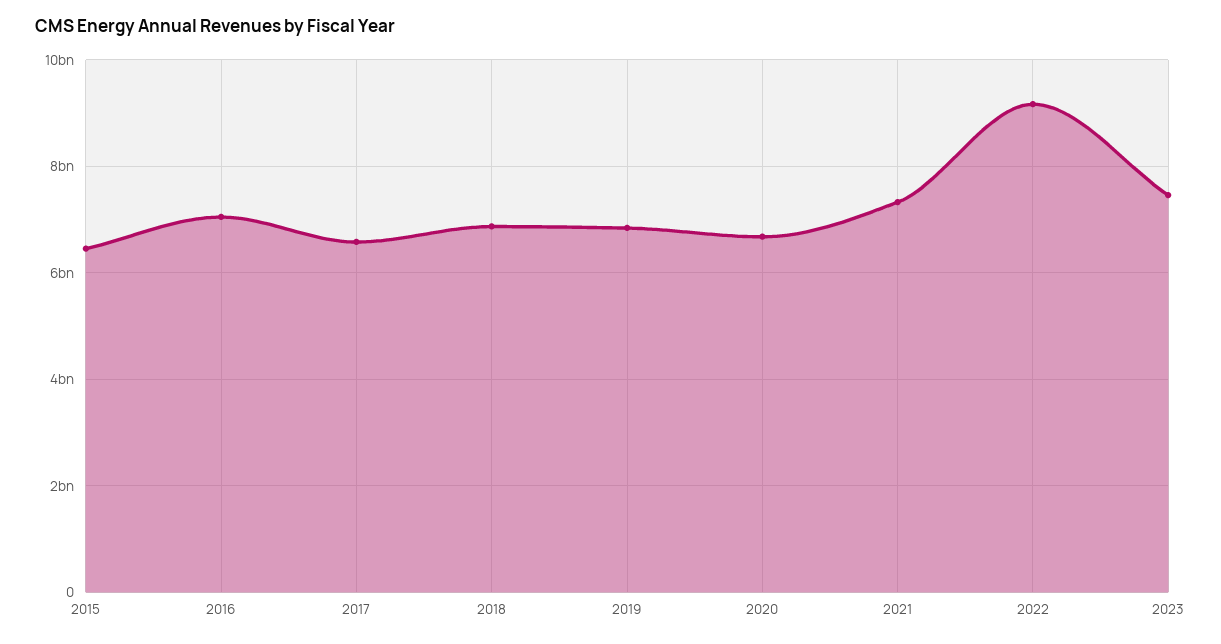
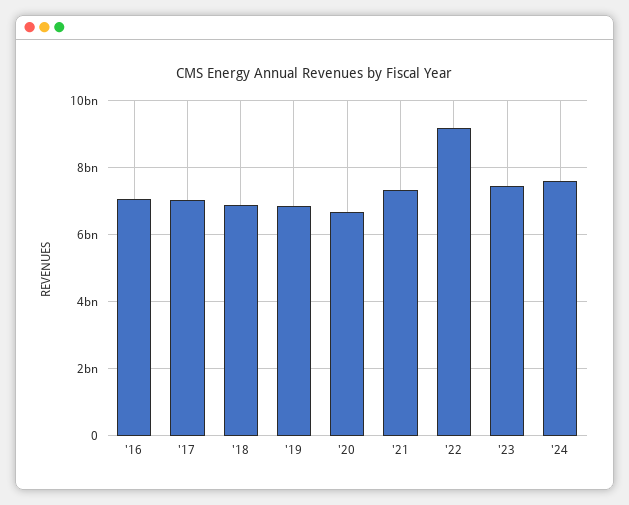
2015: 6400000000 -> none
2017: 6600000000 -> 7000000000
'24: none -> 7600000000

